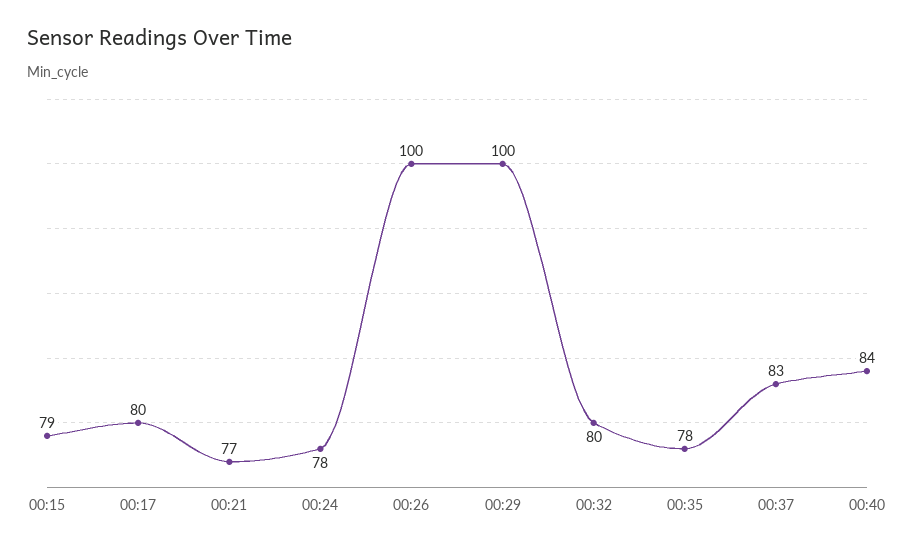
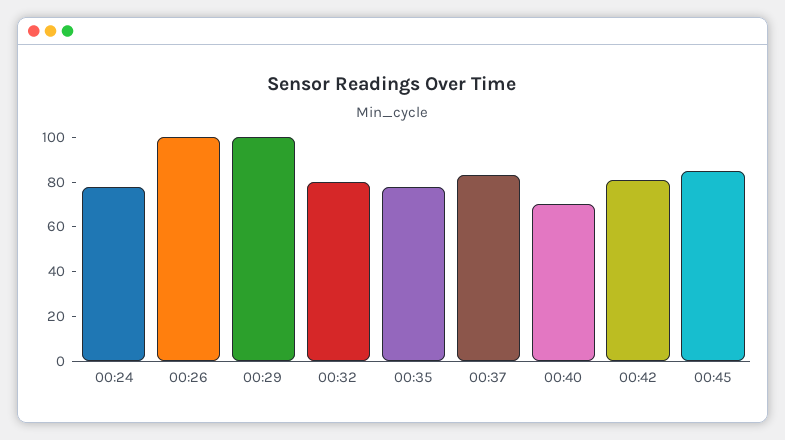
00:15: 79 -> none
00:17: 80 -> none
00:21: 77 -> none
00:40: 84 -> 70
00:42: none -> 80
00:45: none -> 85

